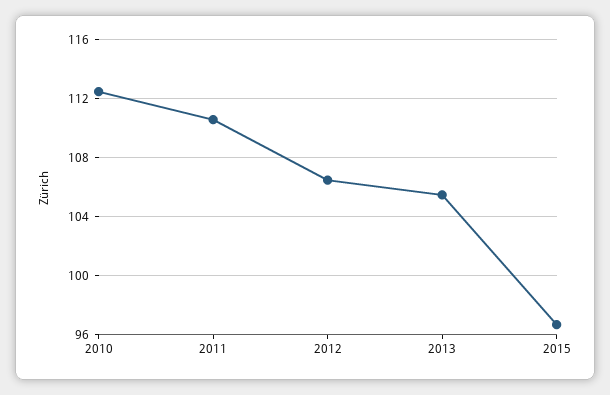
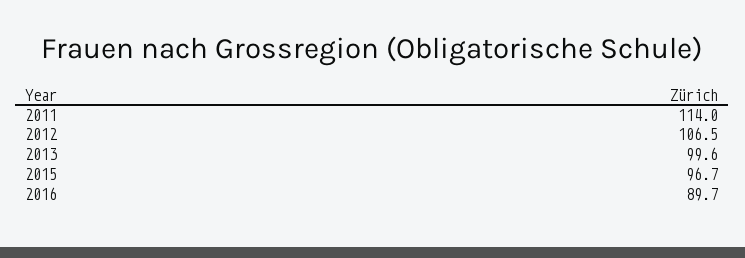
2010: 112.5 -> none
2011: 110.5 -> 114
2013: 105.5 -> 99.6
2016: none -> 89.7

